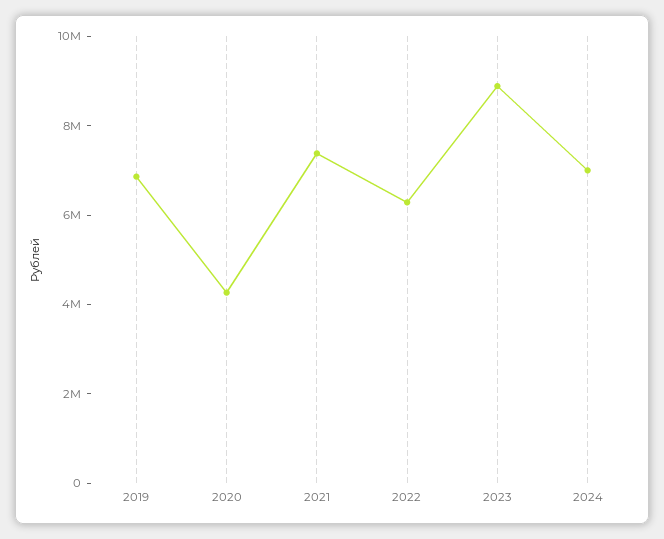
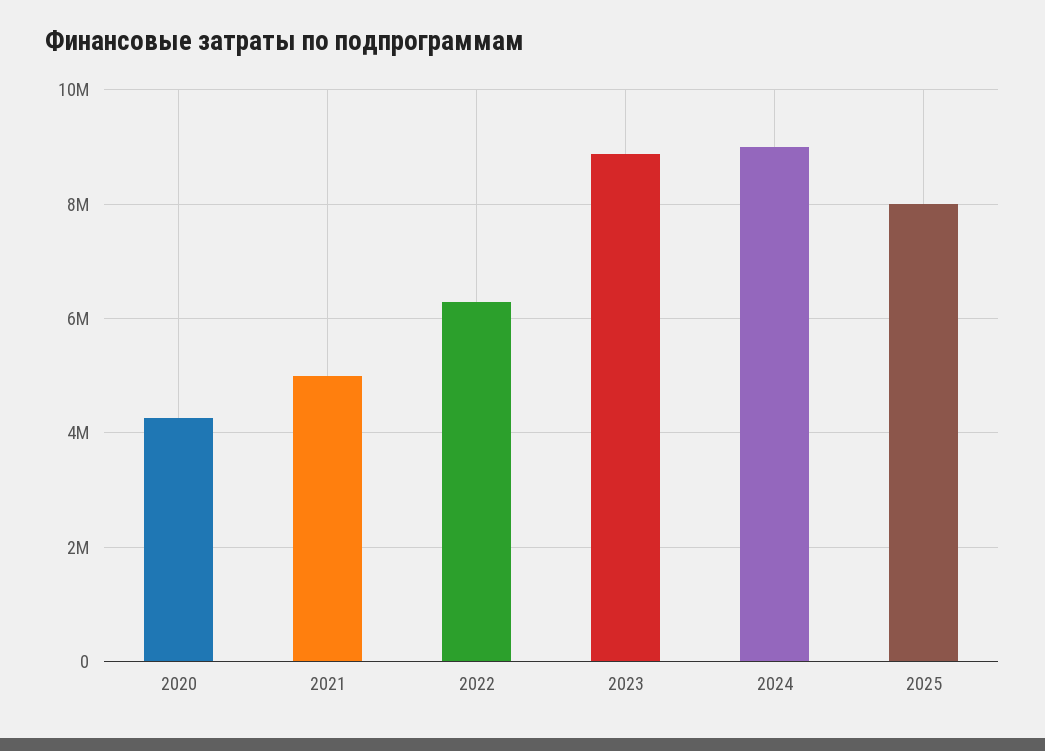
2019: 7000000 -> none
2021: 7500000 -> 5000000
2024: 7000000 -> 9000000
2025: none -> 8000000

